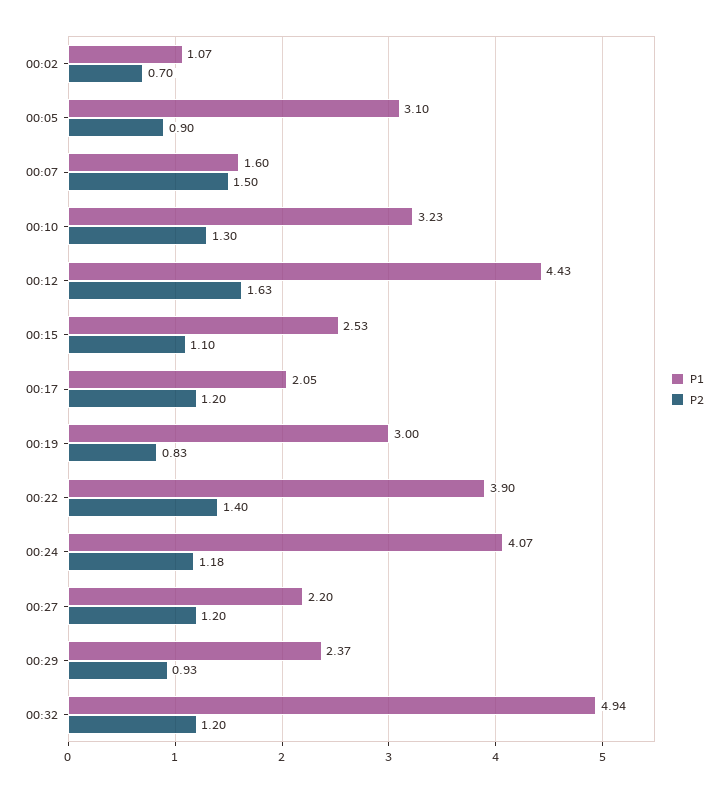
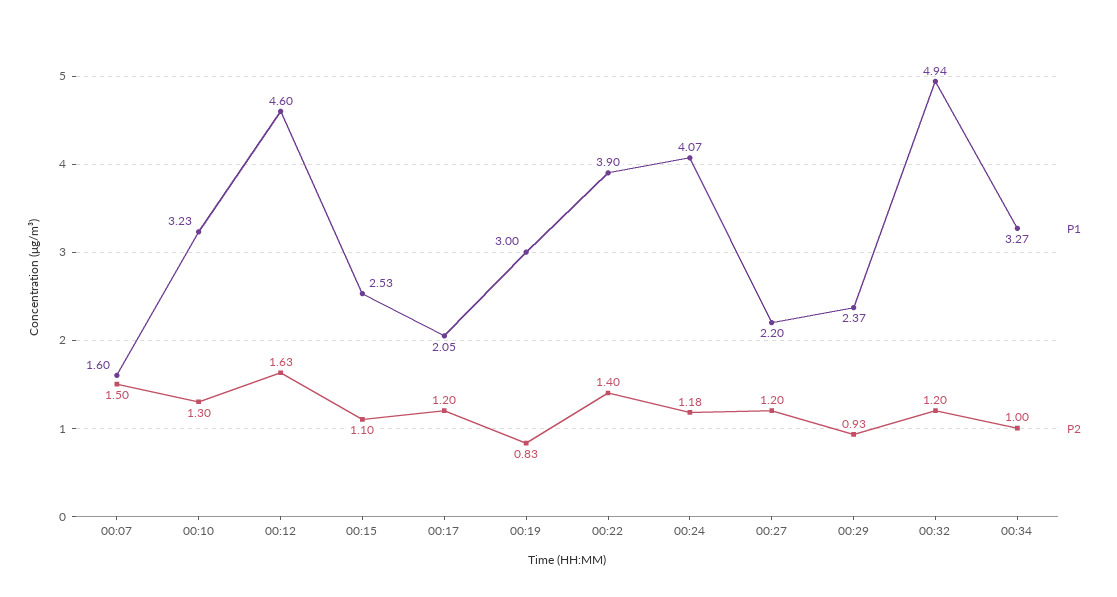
P1, 00:02: 1.07 -> none
P2, 00:02: 0.7 -> none
P1, 00:05: 3.1 -> none
P2, 00:05: 0.9 -> none
P1, 00:12: 4.43 -> 4.6
P1, 00:34: none -> 3.27
P2, 00:34: none -> 1

